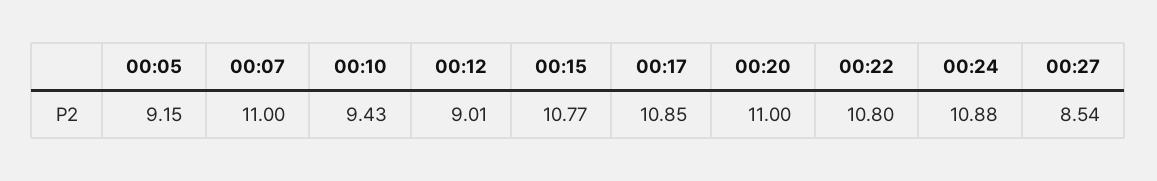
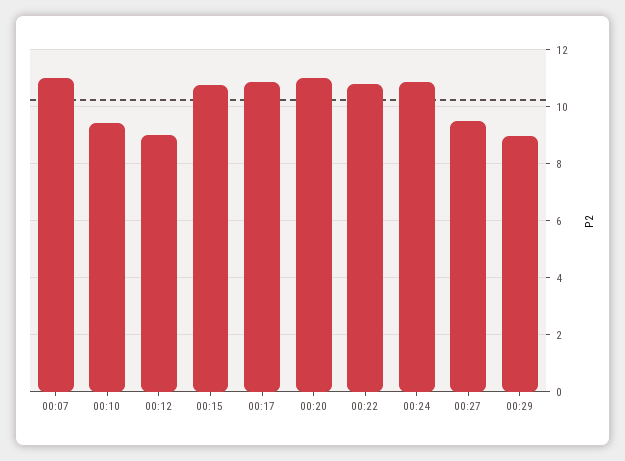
00:05: 9.15 -> none
00:27: 8.54 -> 9.5
00:29: none -> 9

